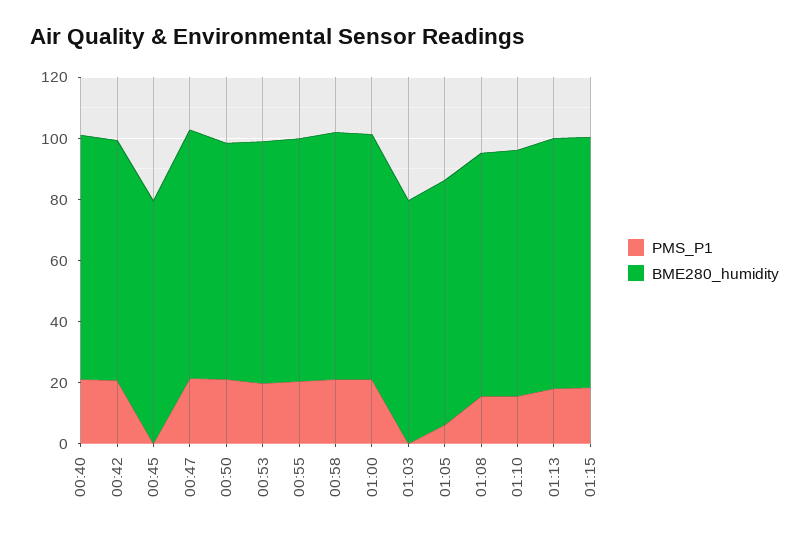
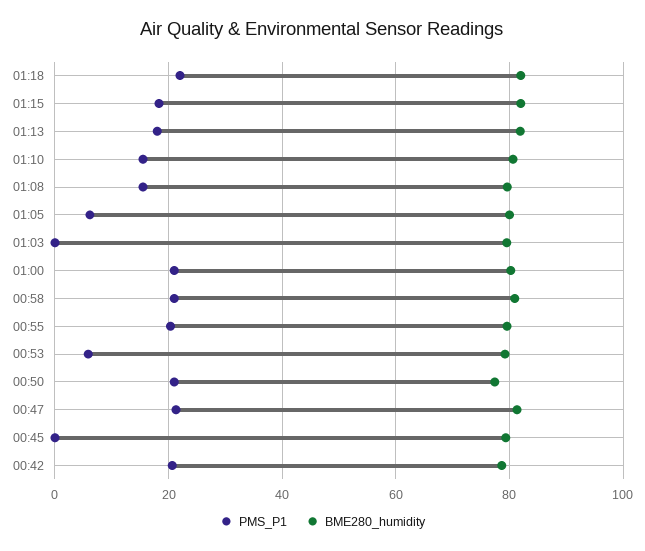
PMS_P1, 00:40: 20 -> none
BME280_humidity, 00:40: 80 -> none
PMS_P1, 00:53: 20 -> 6
PMS_P1, 01:18: none -> 22
BME280_humidity, 01:18: none -> 82

